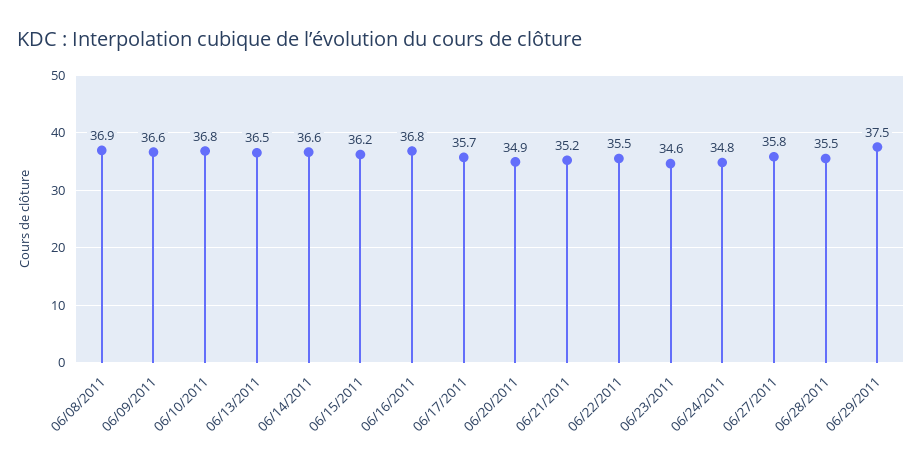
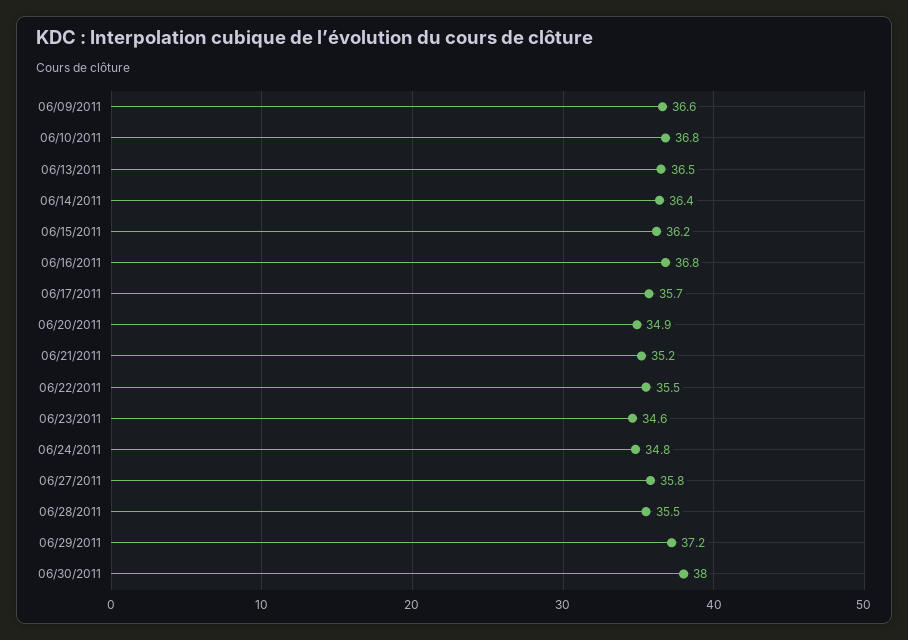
06/08/2011: 36.9 -> none
06/14/2011: 36.6 -> 36.4
06/29/2011: 37.5 -> 37.2
06/30/2011: none -> 38

